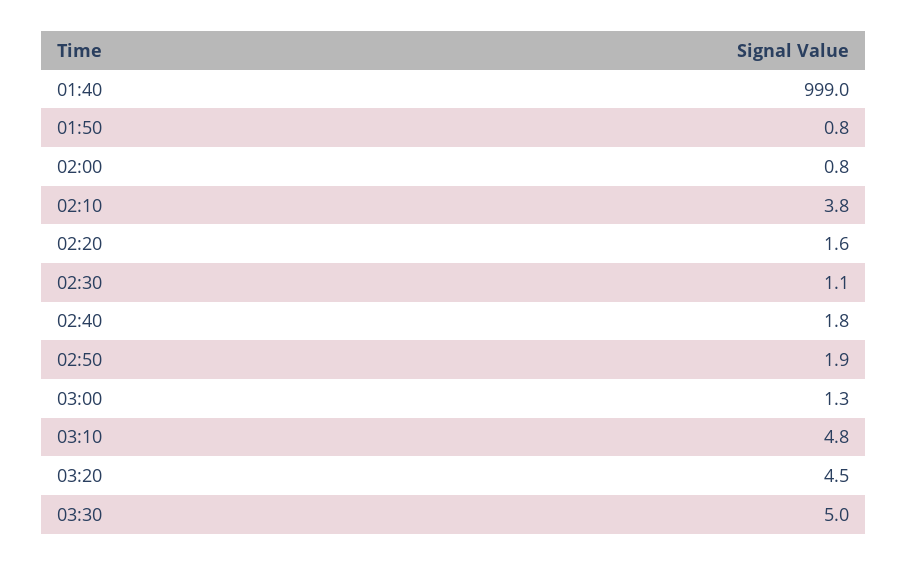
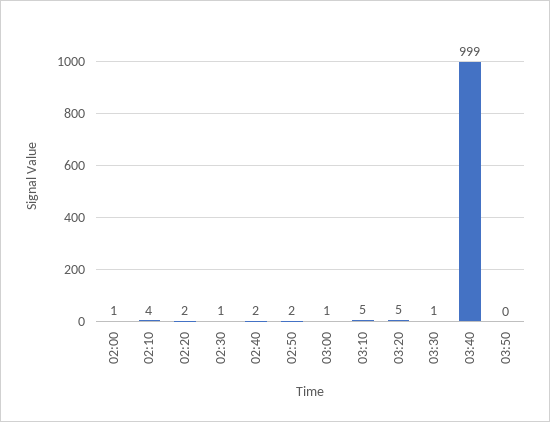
01:40: 999 -> none
01:50: 0.8 -> none
03:30: 5 -> 1
03:40: none -> 999
03:50: none -> 0

